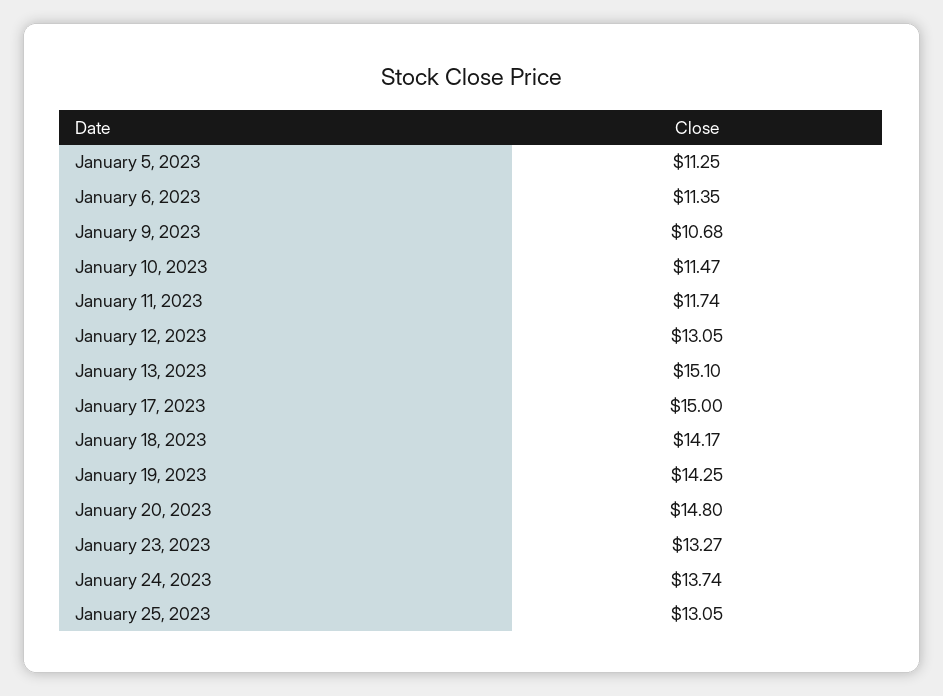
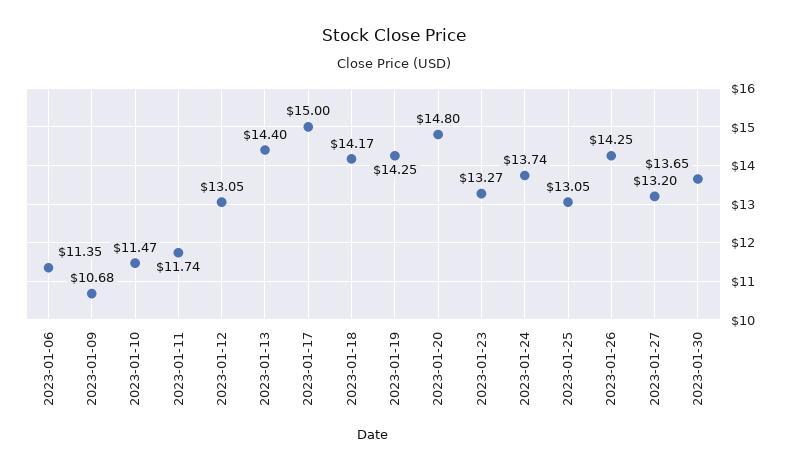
January 5, 2023: 11.25 -> none
January 13, 2023: 15.1 -> 14.4
2023-01-26: none -> 14.25
2023-01-27: none -> 13.2
2023-01-30: none -> 13.65

